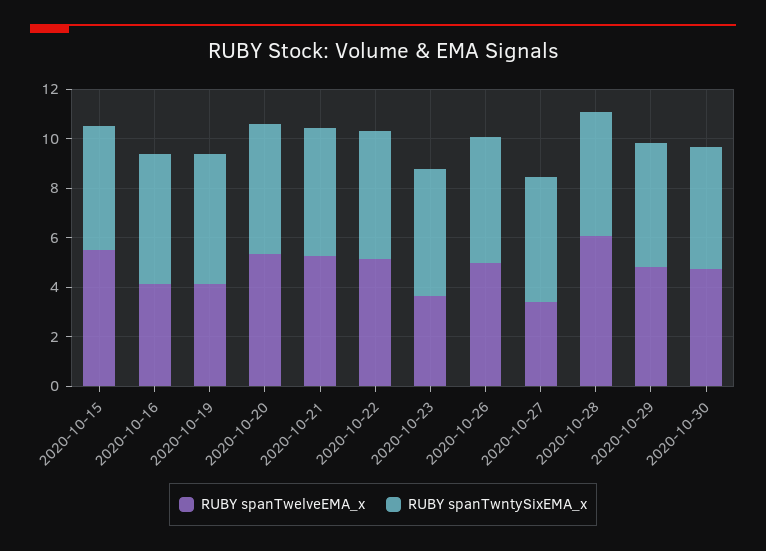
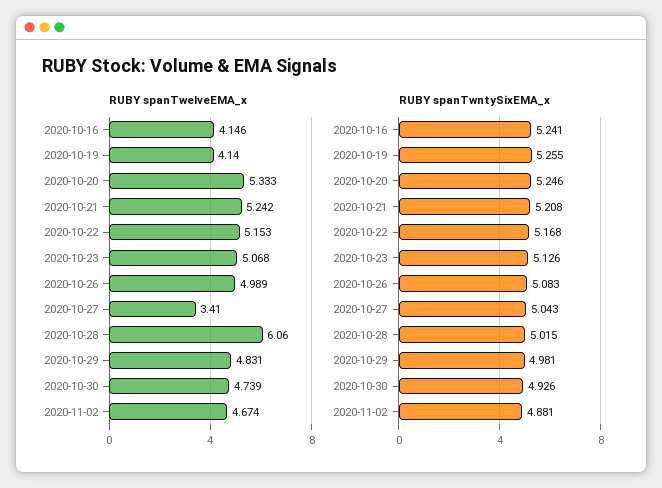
RUBY spanTwelveEMA_x, 2020-10-15: 5.5 -> none
RUBY spanTwntySixEMA_x, 2020-10-15: 5 -> none
RUBY spanTwelveEMA_x, 2020-10-23: 3.5 -> 5.068
RUBY spanTwelveEMA_x, 2020-11-02: none -> 4.674
RUBY spanTwntySixEMA_x, 2020-11-02: none -> 4.881

